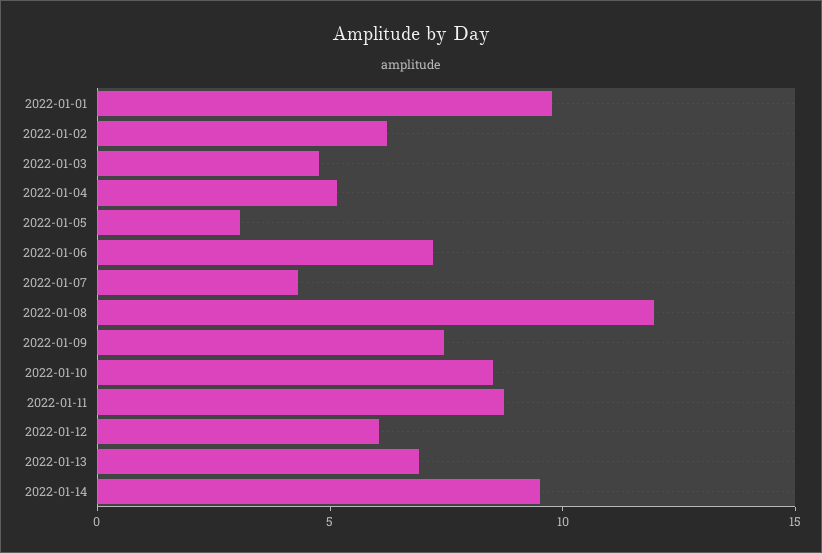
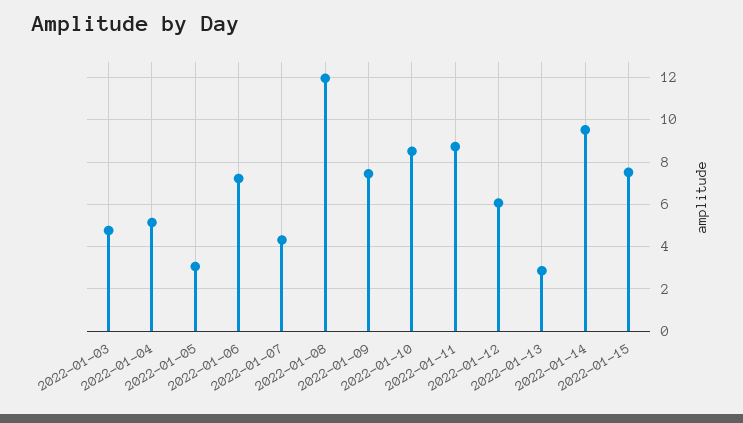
2022-01-01: 10 -> none
2022-01-02: 6 -> none
2022-01-13: 7 -> 3
2022-01-15: none -> 7.5

